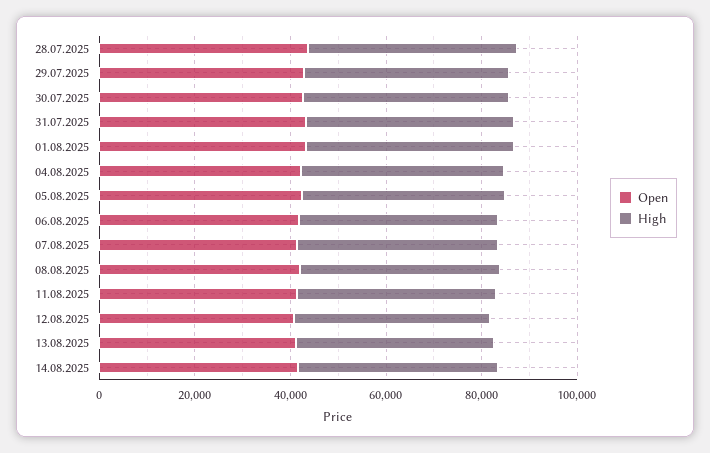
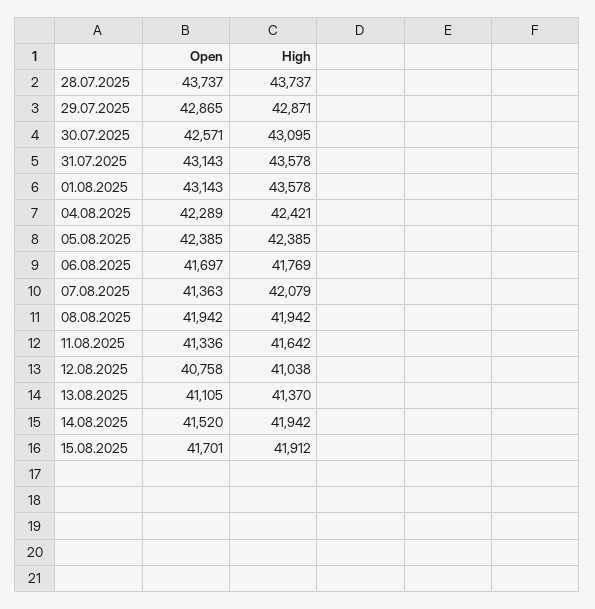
Open, 15.08.2025: none -> 41701
High, 15.08.2025: none -> 41912

